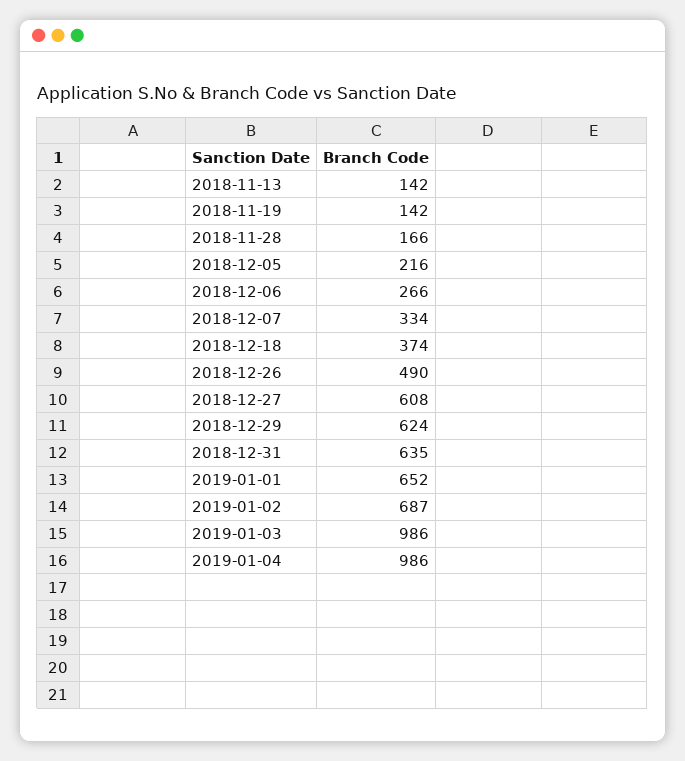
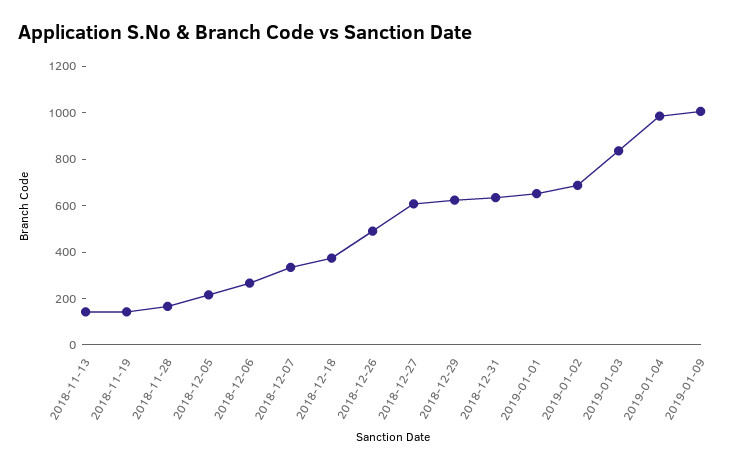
2019-01-03: 986 -> 850
2019-01-09: none -> 1000

